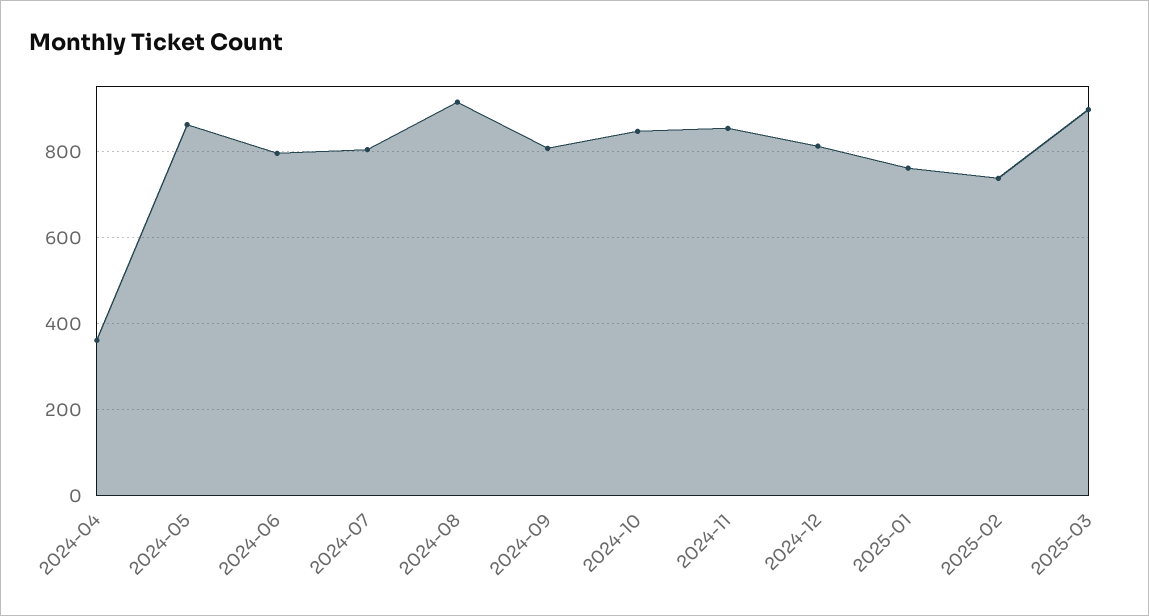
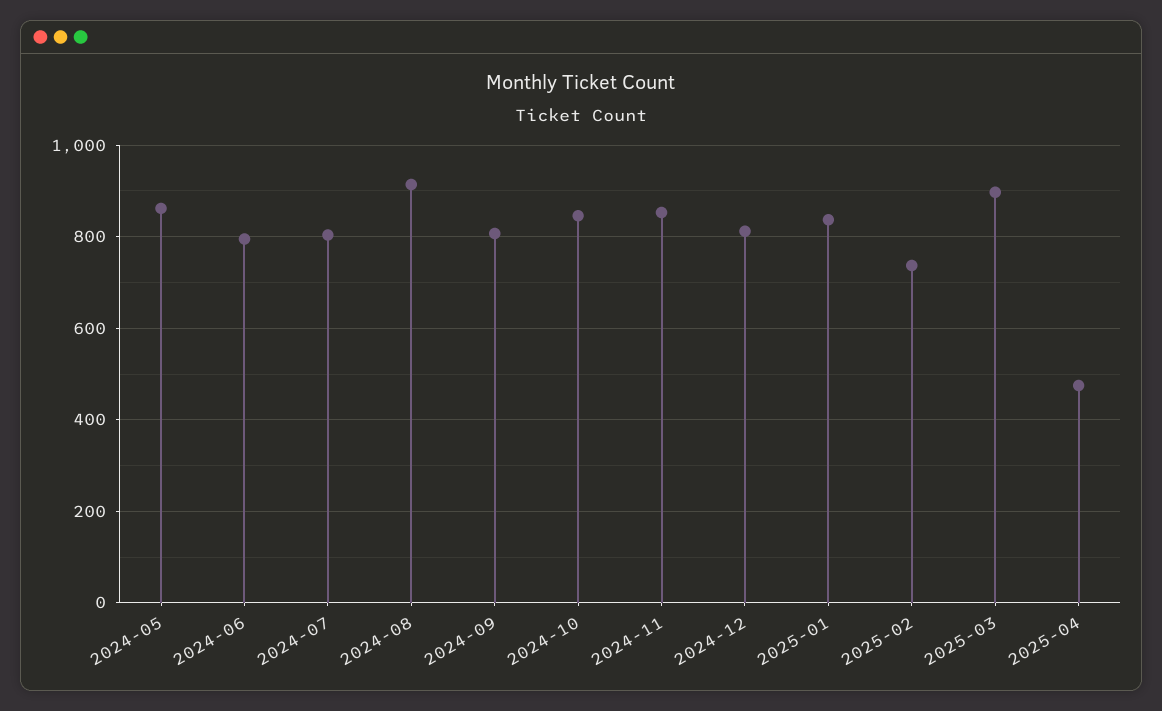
2024-04: 360 -> none
2025-01: 760 -> 840
2025-04: none -> 480

